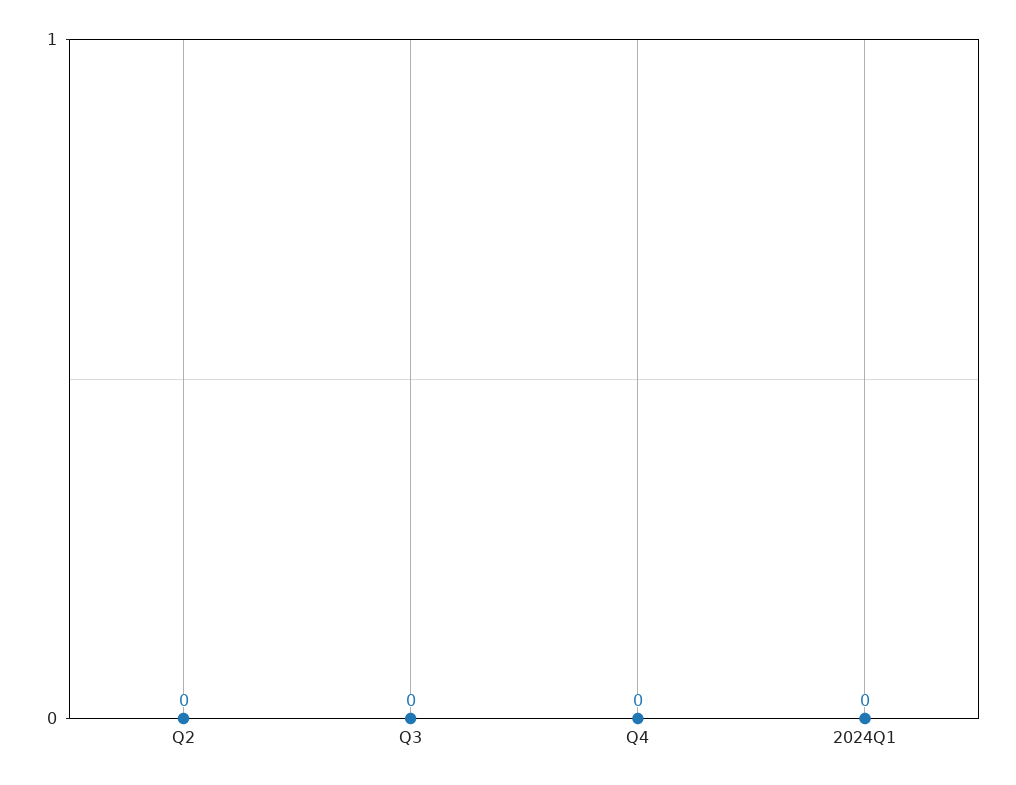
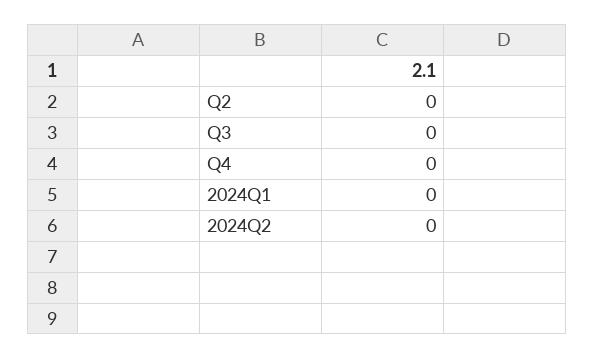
2024Q2: none -> 0

